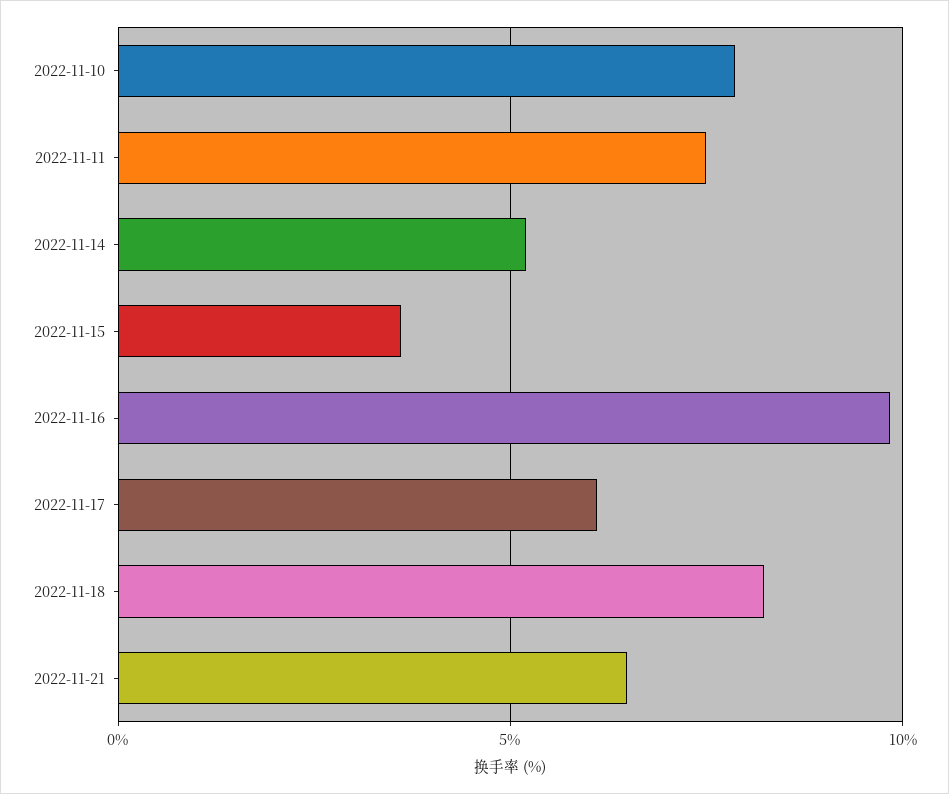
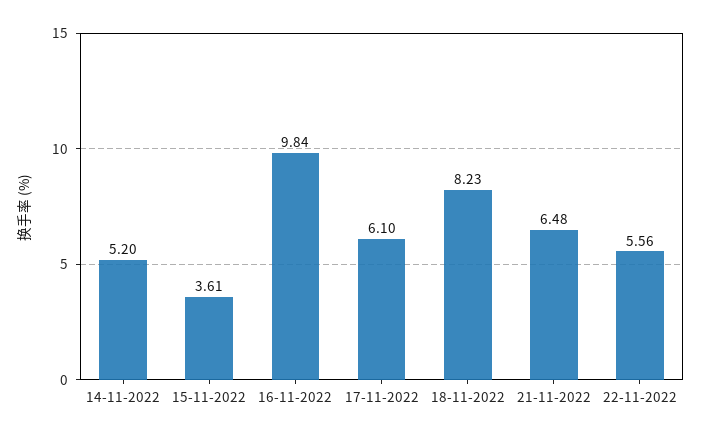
2022-11-10: 8 -> none
2022-11-11: 7.5 -> none
22-11-2022: none -> 5.56

